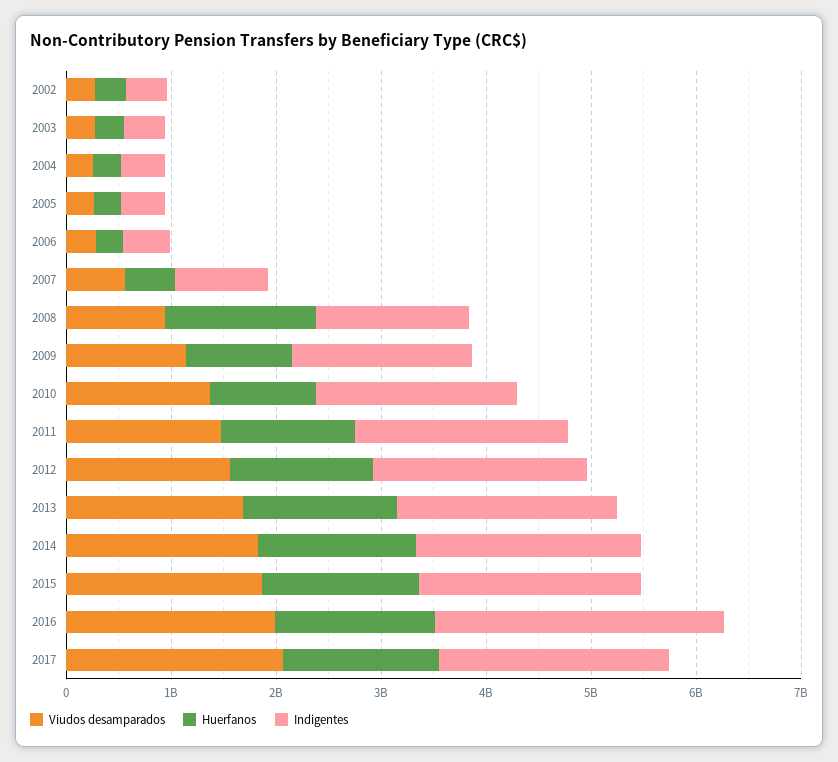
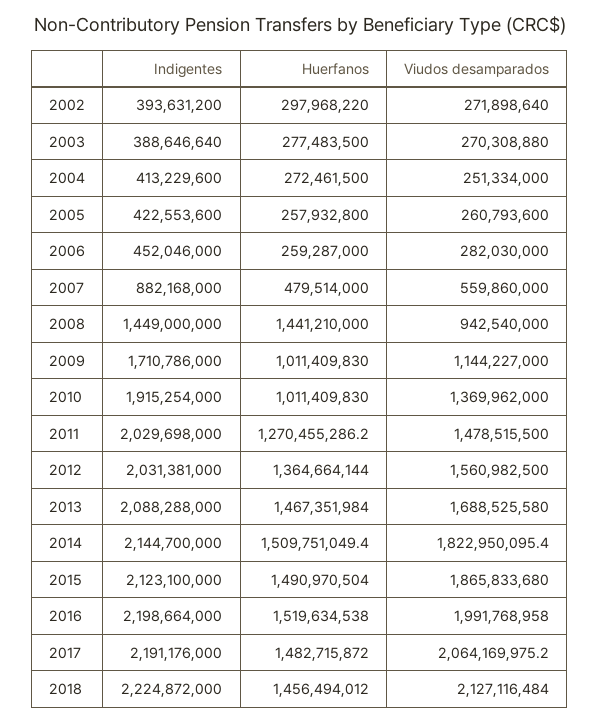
Indigentes, 2016: 2800000000 -> 2198664000
Indigentes, 2018: none -> 2224872000
Huerfanos, 2018: none -> 1456494012
Viudos desamparados, 2018: none -> 2127116484

